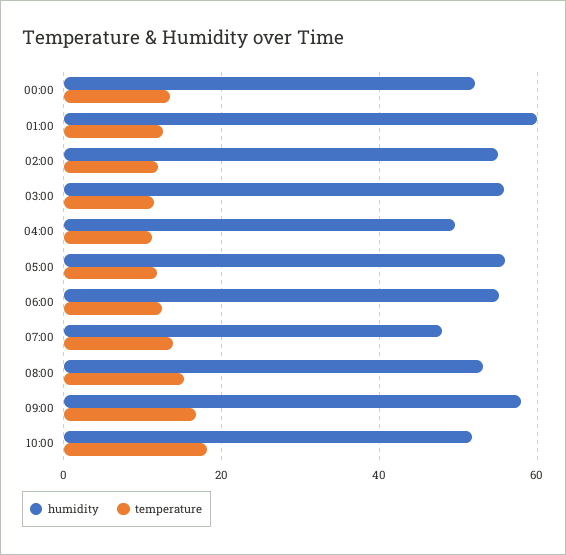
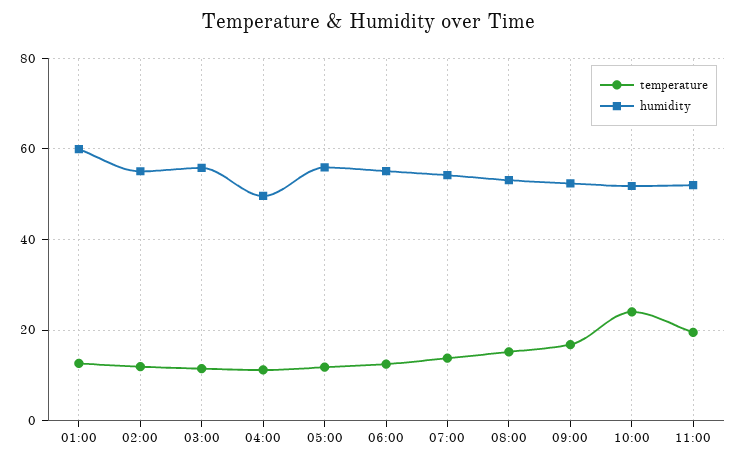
humidity, 00:00: 52 -> none
temperature, 00:00: 14 -> none
humidity, 07:00: 48 -> 54
humidity, 09:00: 58 -> 52
temperature, 10:00: 18 -> 24
temperature, 11:00: none -> 20
humidity, 11:00: none -> 52

